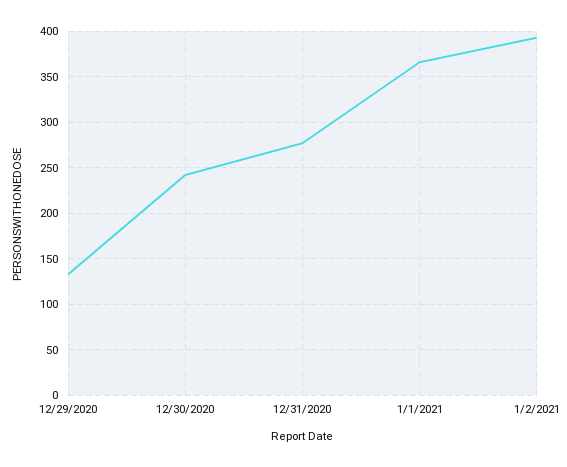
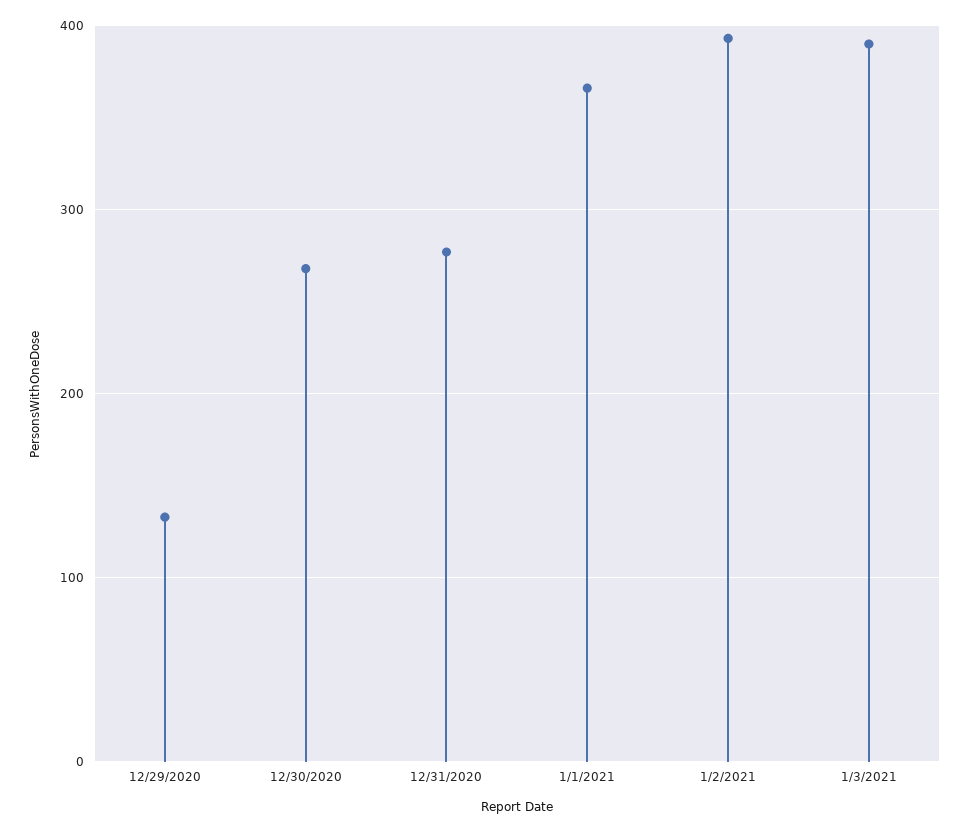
12/30/2020: 240 -> 270
1/3/2021: none -> 390

